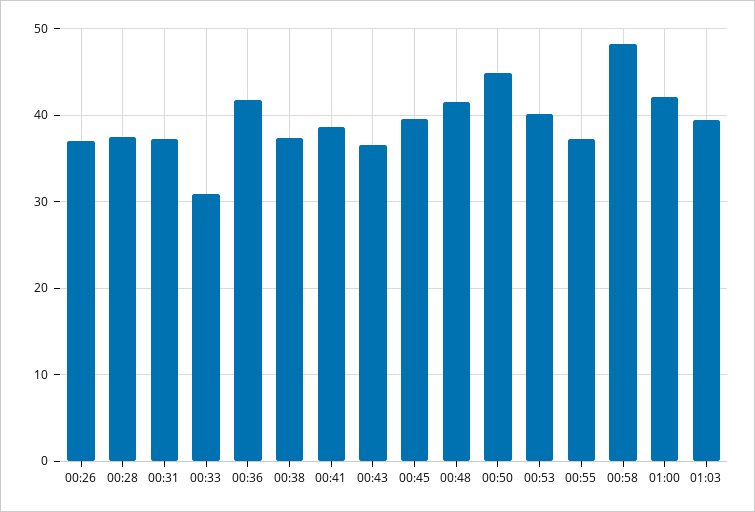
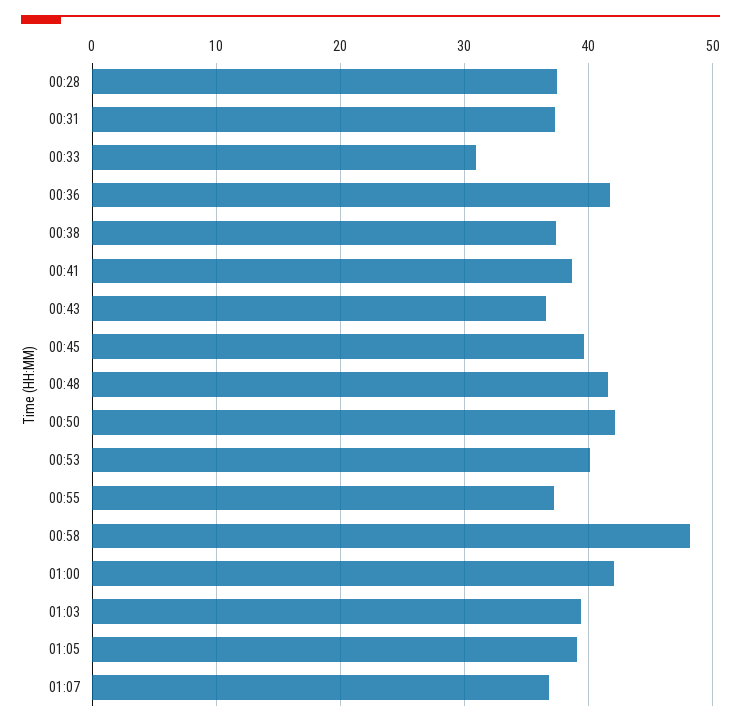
00:26: 37 -> none
00:50: 45 -> 42
01:05: none -> 39
01:07: none -> 37

